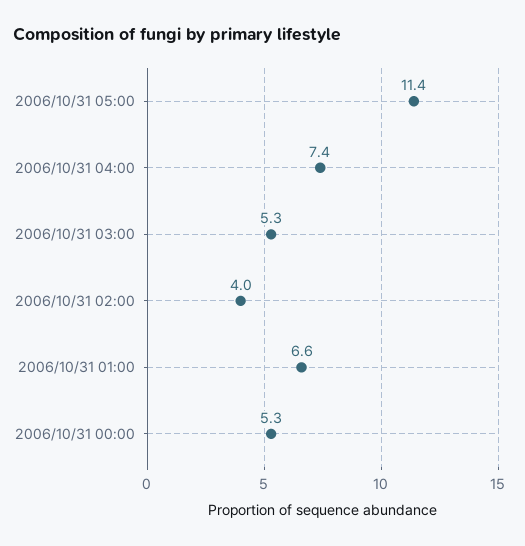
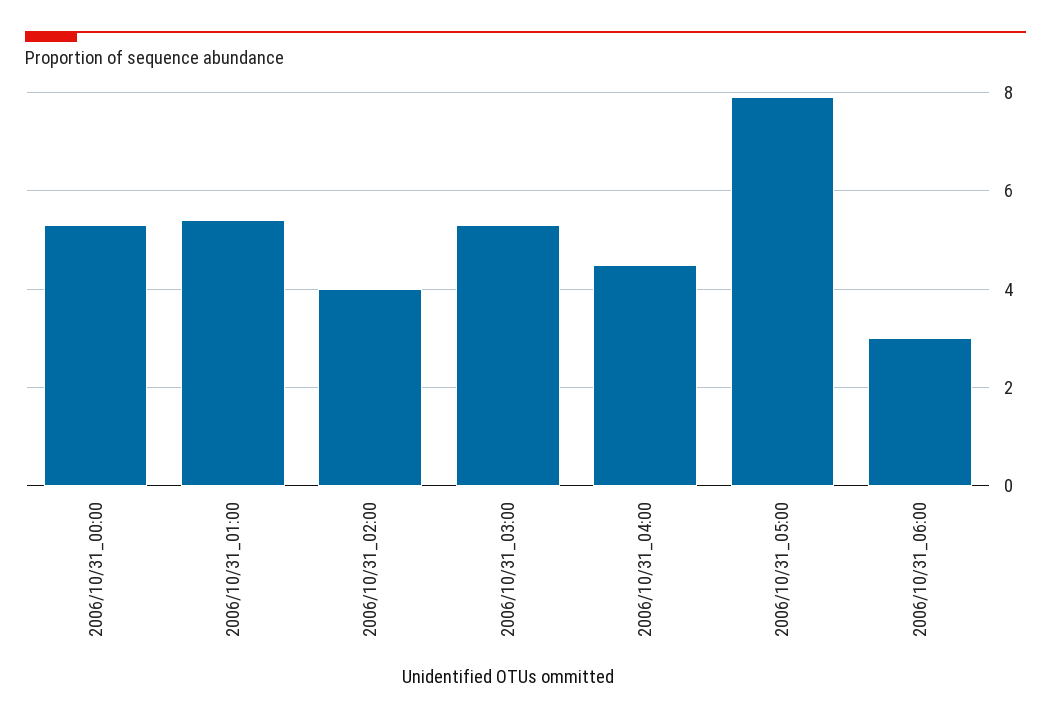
2006/10/31 05:00: 11.4 -> 8
2006/10/31 04:00: 7.4 -> 4.5
2006/10/31 01:00: 6.6 -> 5.5
2006/10/31_06:00: none -> 3

